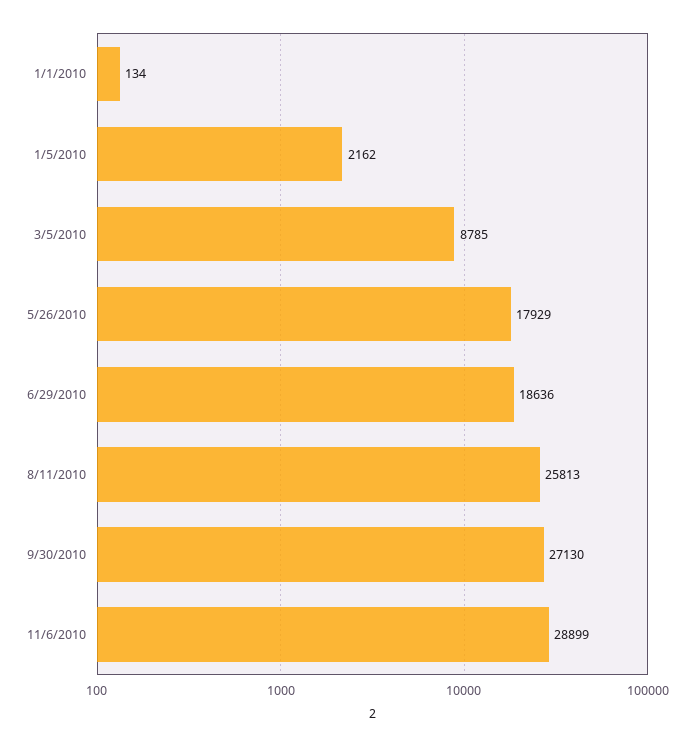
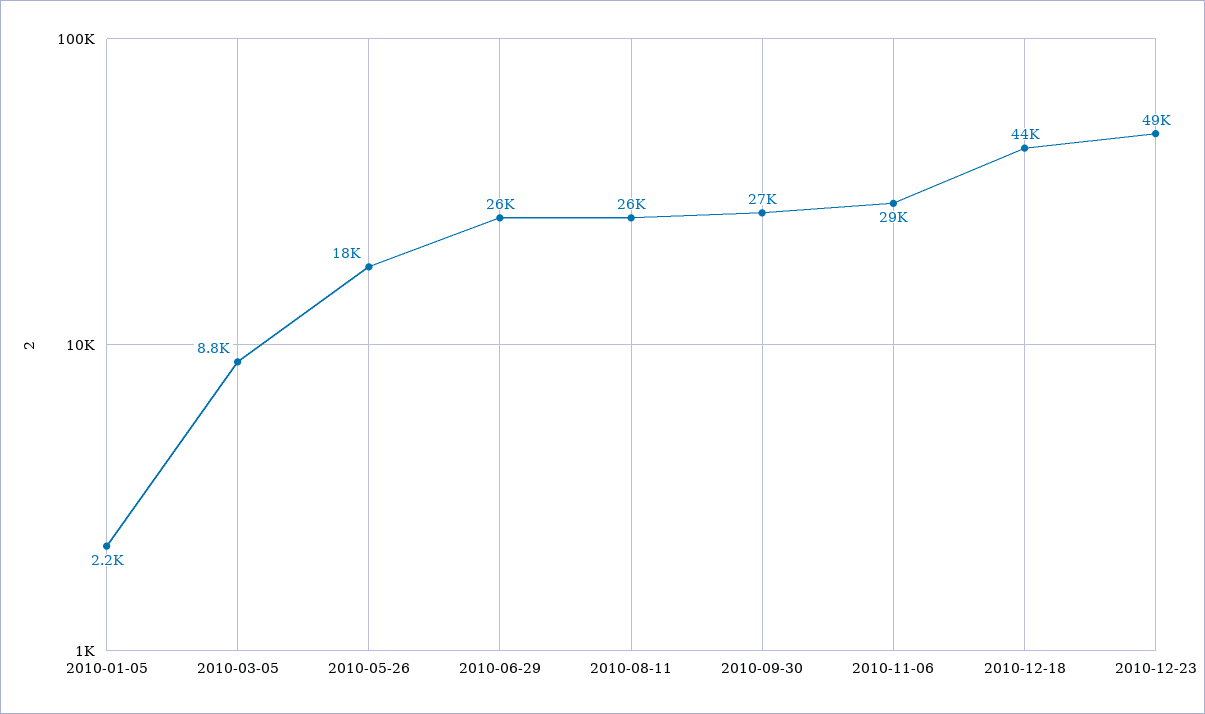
1/1/2010: 134 -> none
6/29/2010: 18636 -> 26000
2010-12-18: none -> 44000
2010-12-23: none -> 49000

